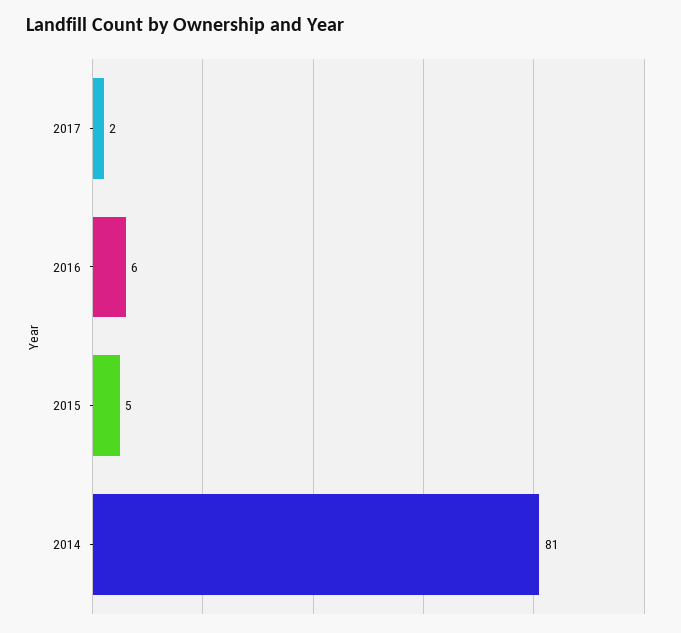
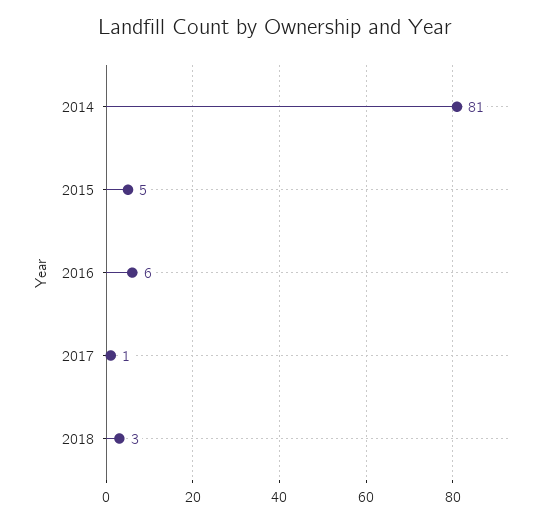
2017: 2 -> 1
2018: none -> 3

